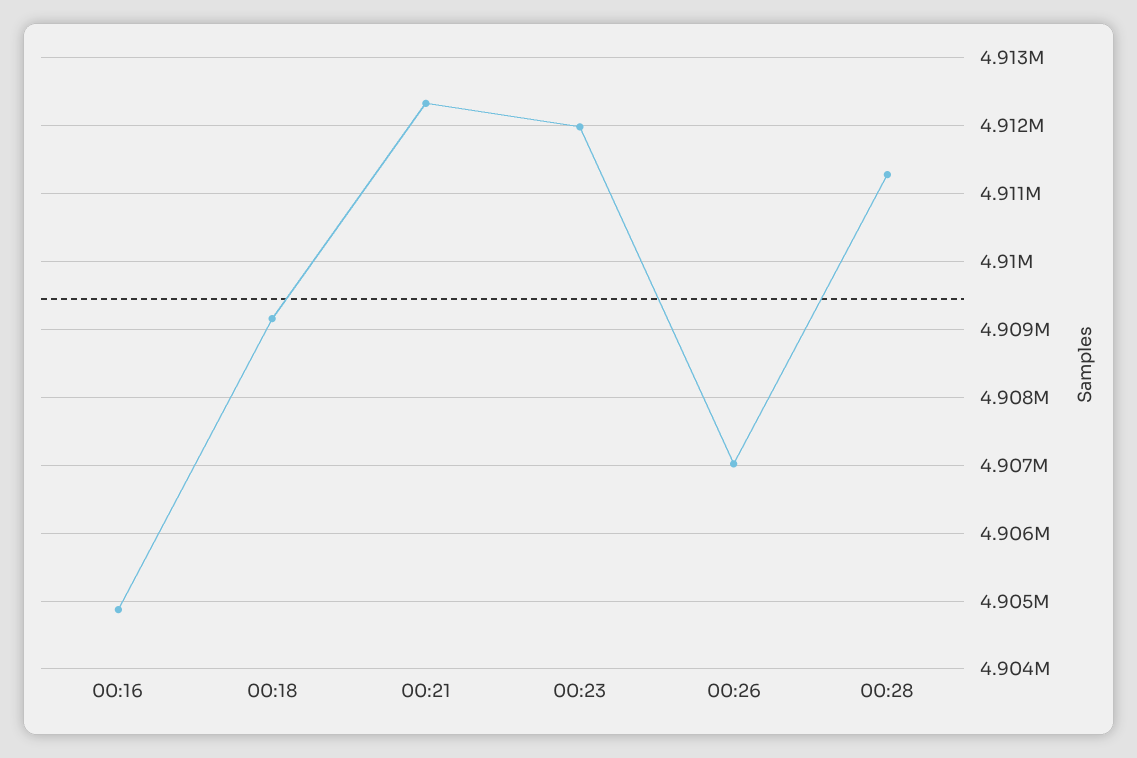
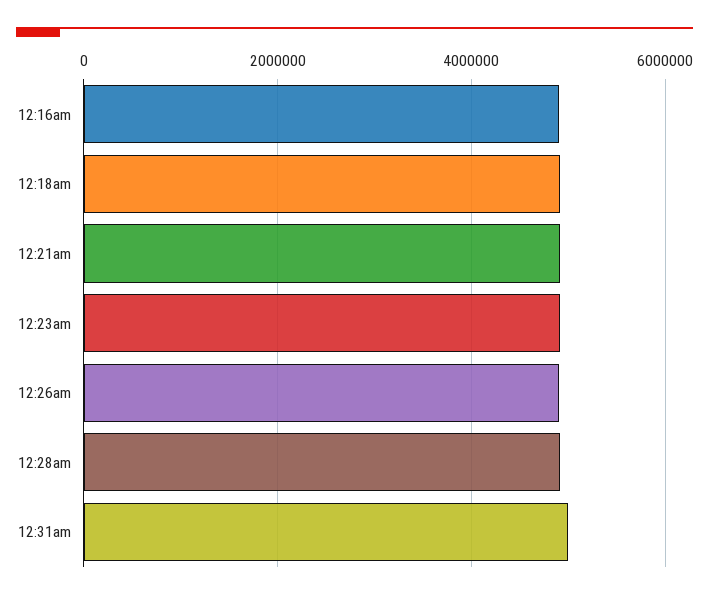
12:31am: none -> 5000000

